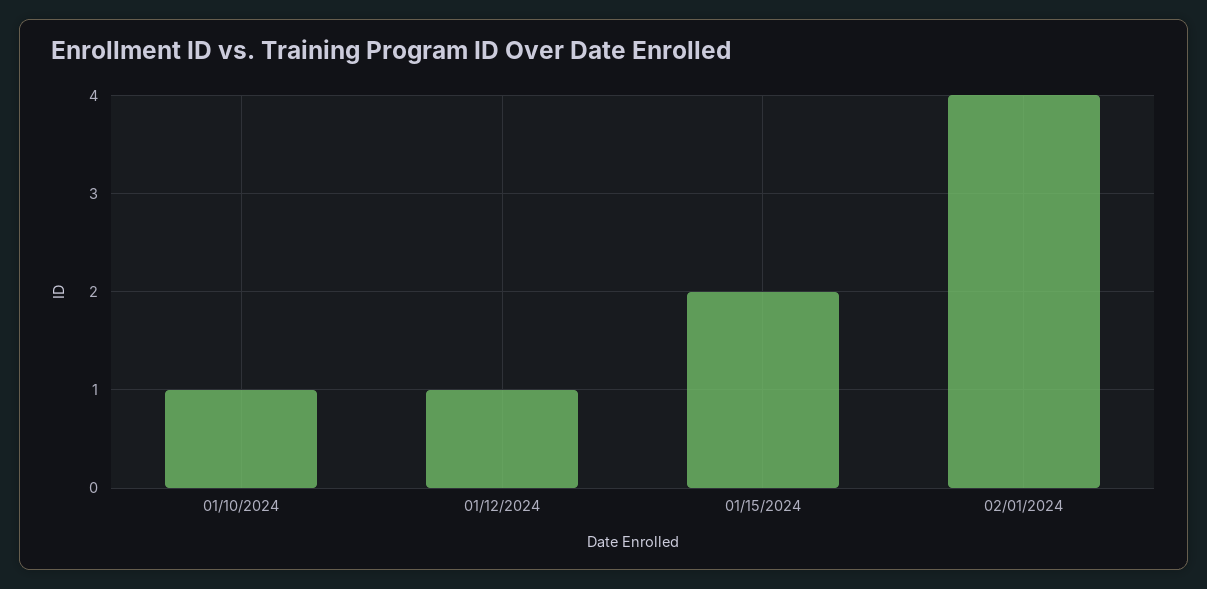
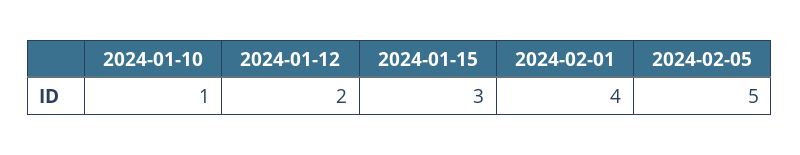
01/12/2024: 1 -> 2
01/15/2024: 2 -> 3
2024-02-05: none -> 5

